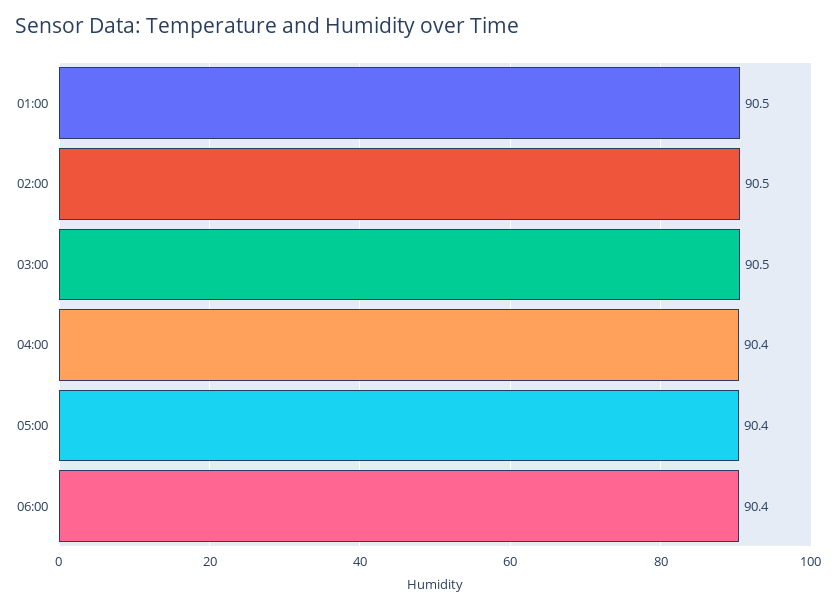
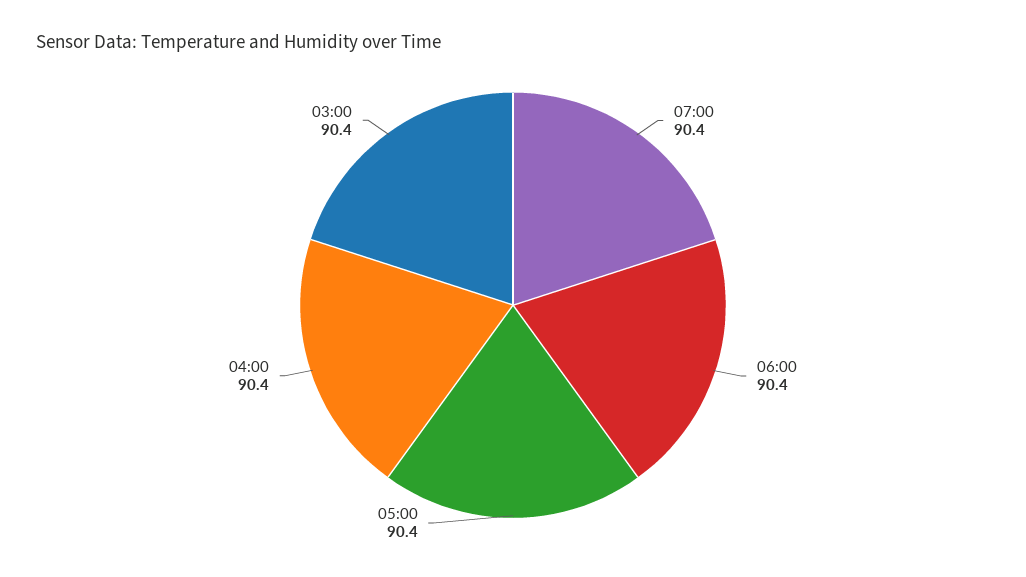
01:00: 90.5 -> none
02:00: 90.5 -> none
03:00: 90.5 -> 90.4
07:00: none -> 90.4

